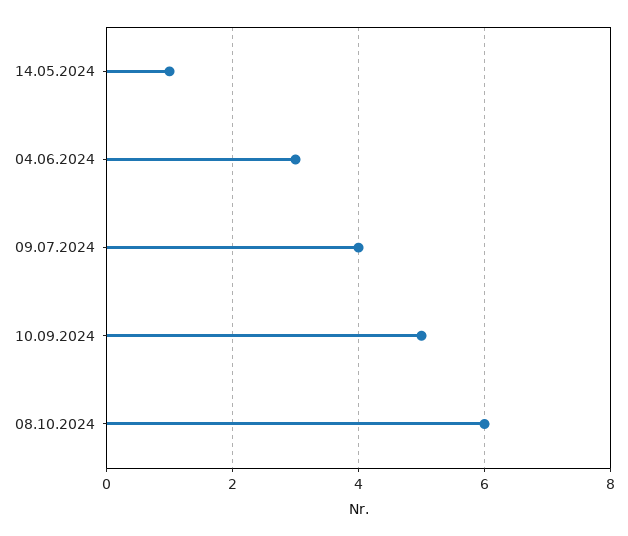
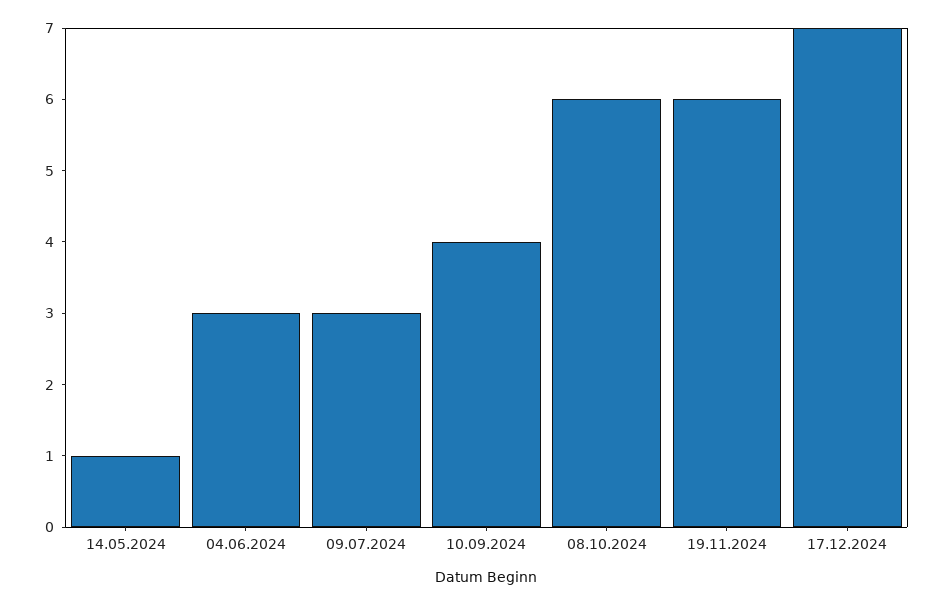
09.07.2024: 4 -> 3
10.09.2024: 5 -> 4
19.11.2024: none -> 6
17.12.2024: none -> 7

